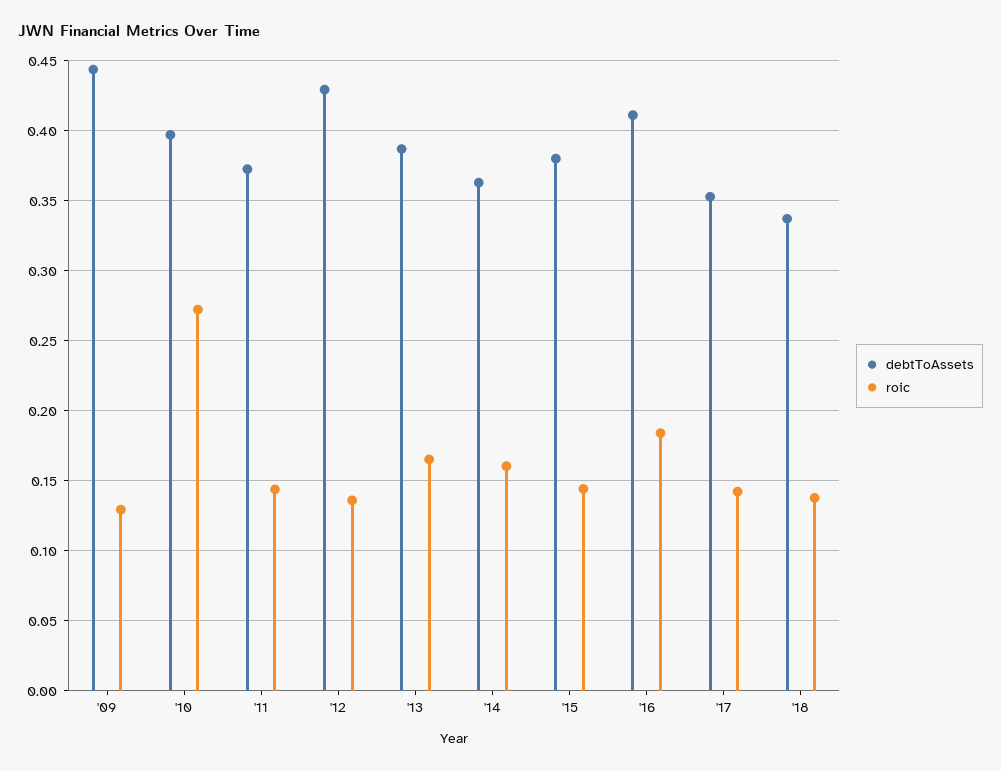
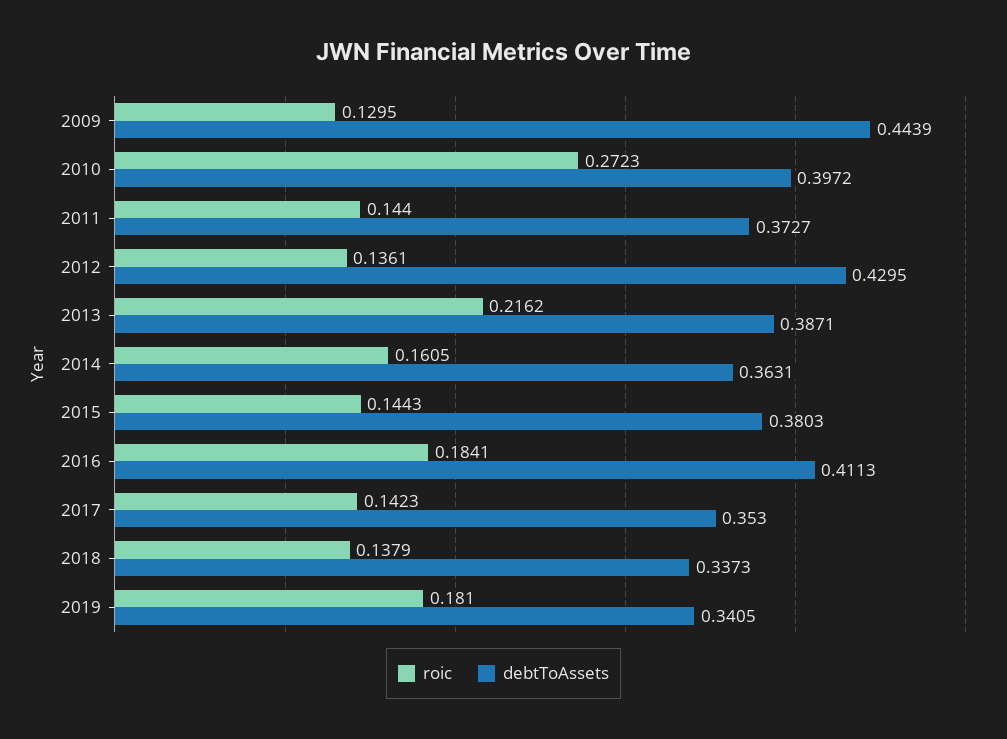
roic, '13: 0.165 -> 0.2162
roic, 2019: none -> 0.181
debtToAssets, 2019: none -> 0.3405

